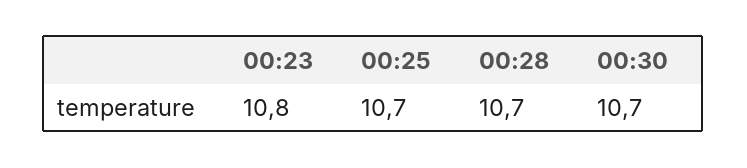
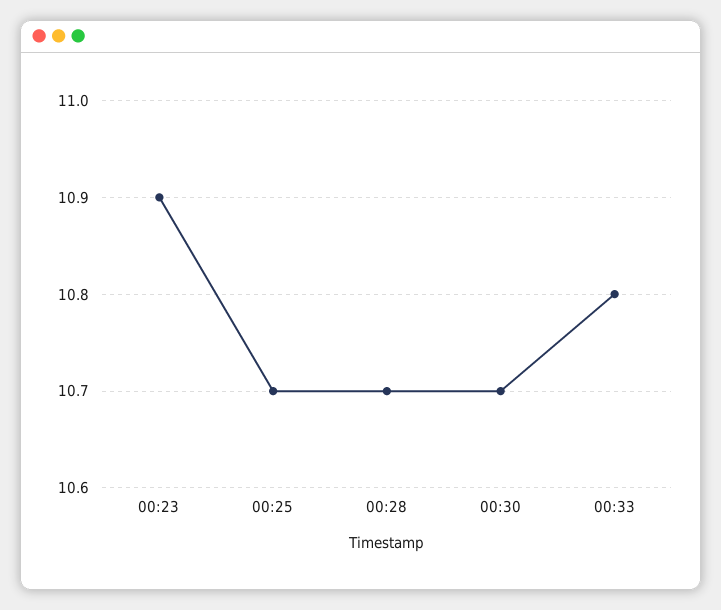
00:23: 10.8 -> 10.9
00:33: none -> 10.8

